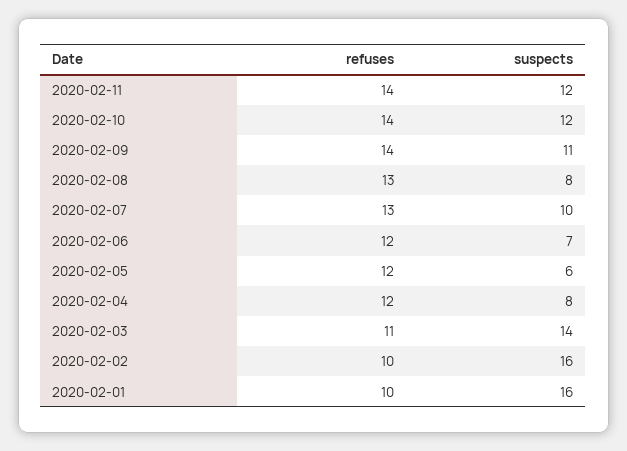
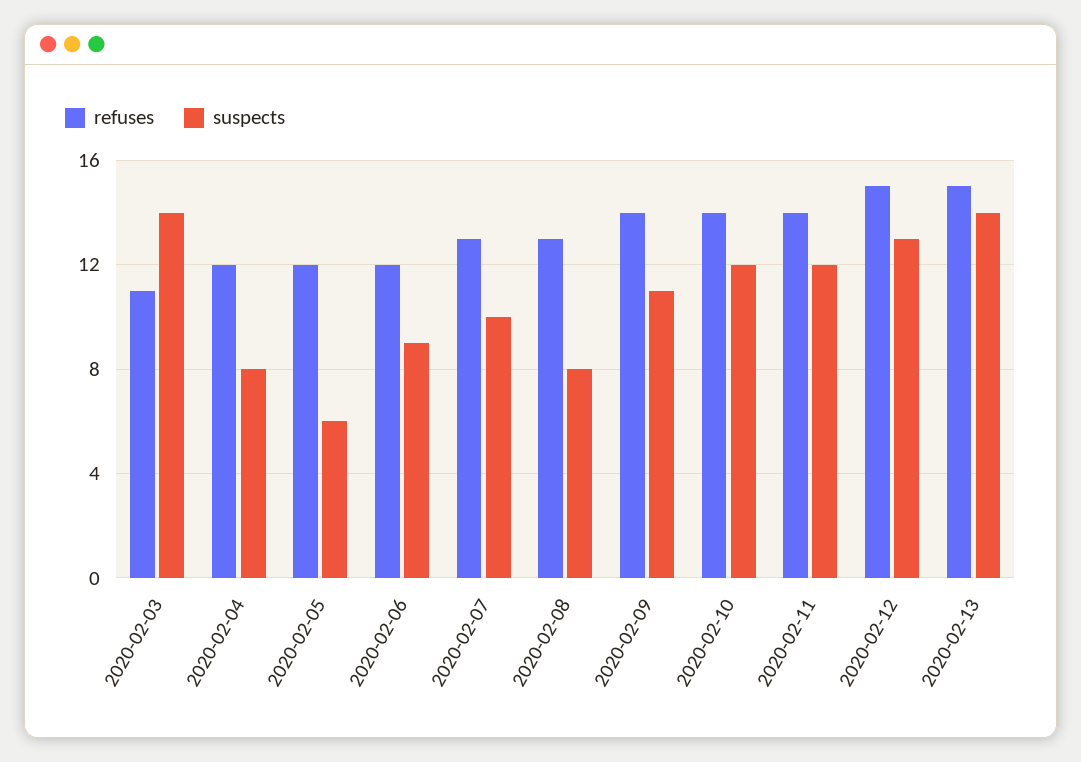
suspects, 2020-02-06: 7 -> 9
refuses, 2020-02-02: 10 -> none
suspects, 2020-02-02: 16 -> none
refuses, 2020-02-01: 10 -> none
suspects, 2020-02-01: 16 -> none
refuses, 2020-02-12: none -> 15
suspects, 2020-02-12: none -> 13
refuses, 2020-02-13: none -> 15
suspects, 2020-02-13: none -> 14

